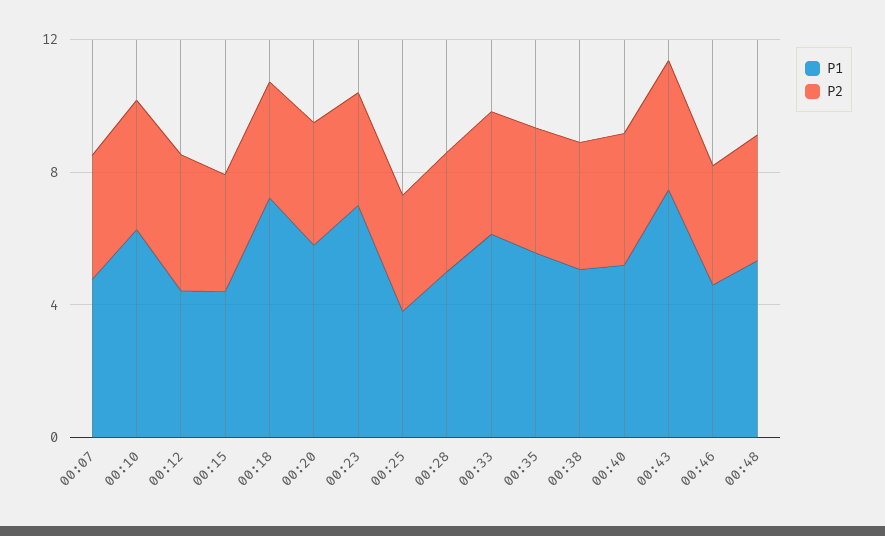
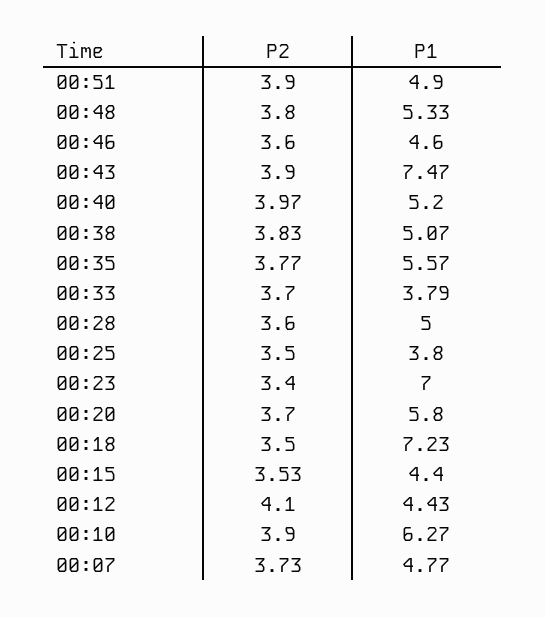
P1, 00:33: 6 -> 3.79
P2, 00:51: none -> 3.9
P1, 00:51: none -> 4.9

